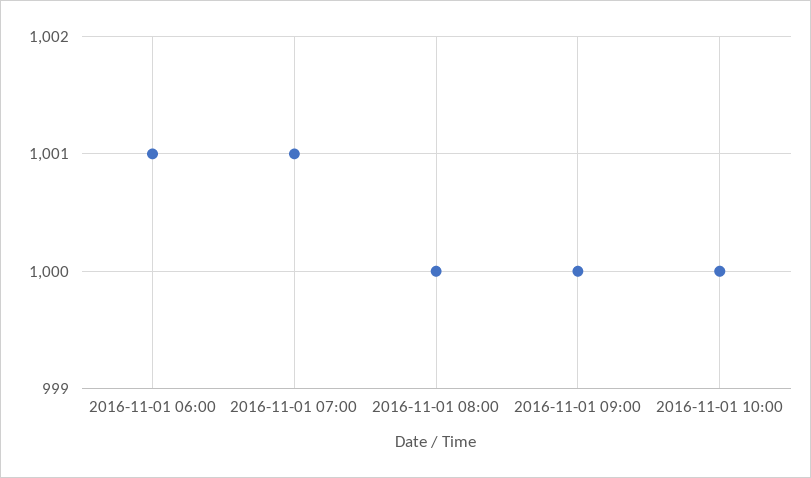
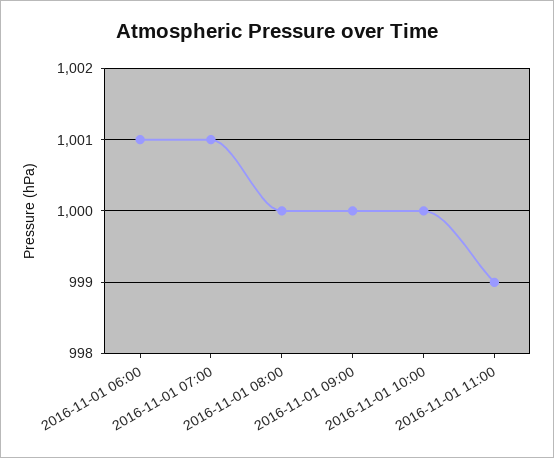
2016-11-01 11:00: none -> 999

